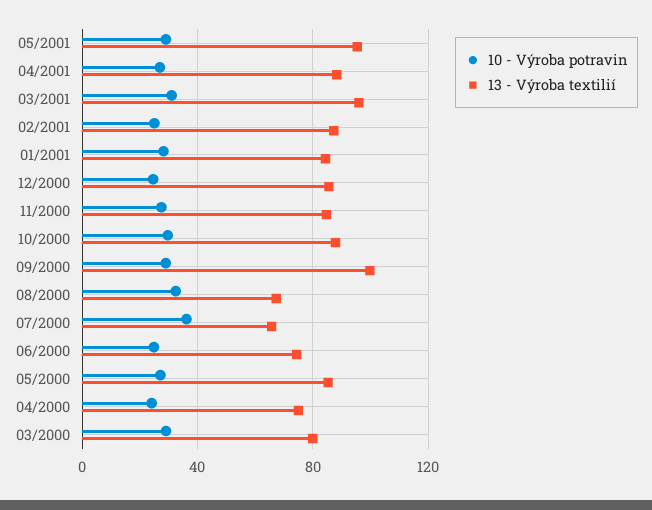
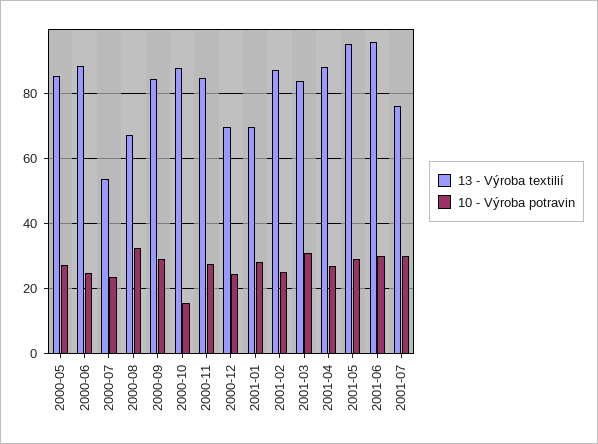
13 - Výroba textilií, 03/2001: 95 -> 84
13 - Výroba textilií, 01/2001: 85 -> 70
13 - Výroba textilií, 12/2000: 85 -> 70
10 - Výroba potravin, 10/2000: 30 -> 16
13 - Výroba textilií, 09/2000: 100 -> 84
10 - Výroba potravin, 07/2000: 35 -> 24
13 - Výroba textilií, 07/2000: 65 -> 54
13 - Výroba textilií, 06/2000: 75 -> 88
10 - Výroba potravin, 04/2000: 25 -> none
13 - Výroba textilií, 04/2000: 75 -> none
10 - Výroba potravin, 03/2000: 30 -> none
13 - Výroba textilií, 03/2000: 80 -> none
13 - Výroba textilií, 2001-06: none -> 96
10 - Výroba potravin, 2001-06: none -> 30
13 - Výroba textilií, 2001-07: none -> 76
10 - Výroba potravin, 2001-07: none -> 30

